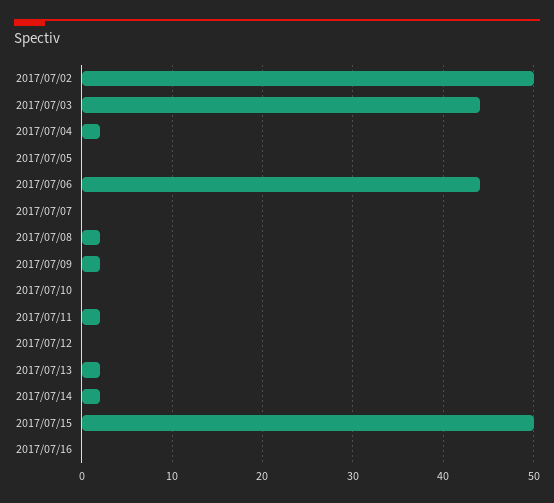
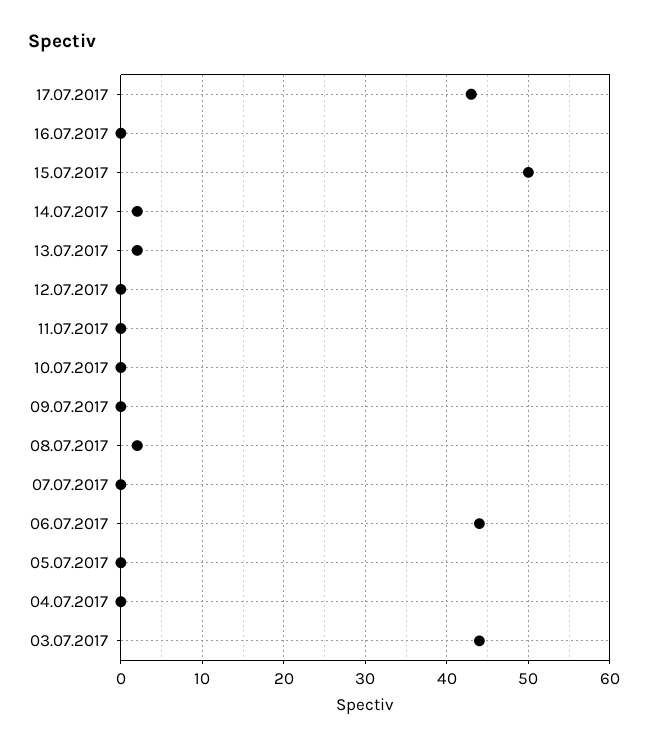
2017/07/02: 50 -> none
2017/07/04: 2 -> 0
2017/07/09: 2 -> 0
2017/07/11: 2 -> 0
17.07.2017: none -> 43

